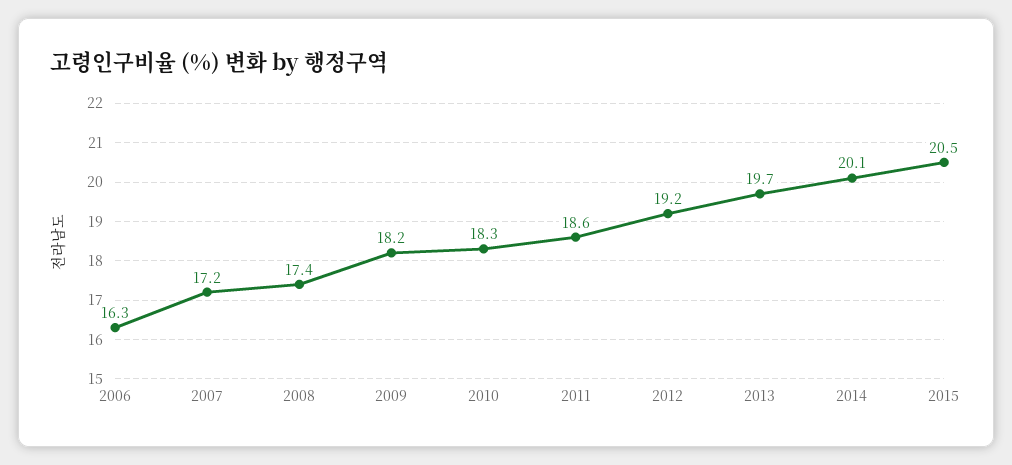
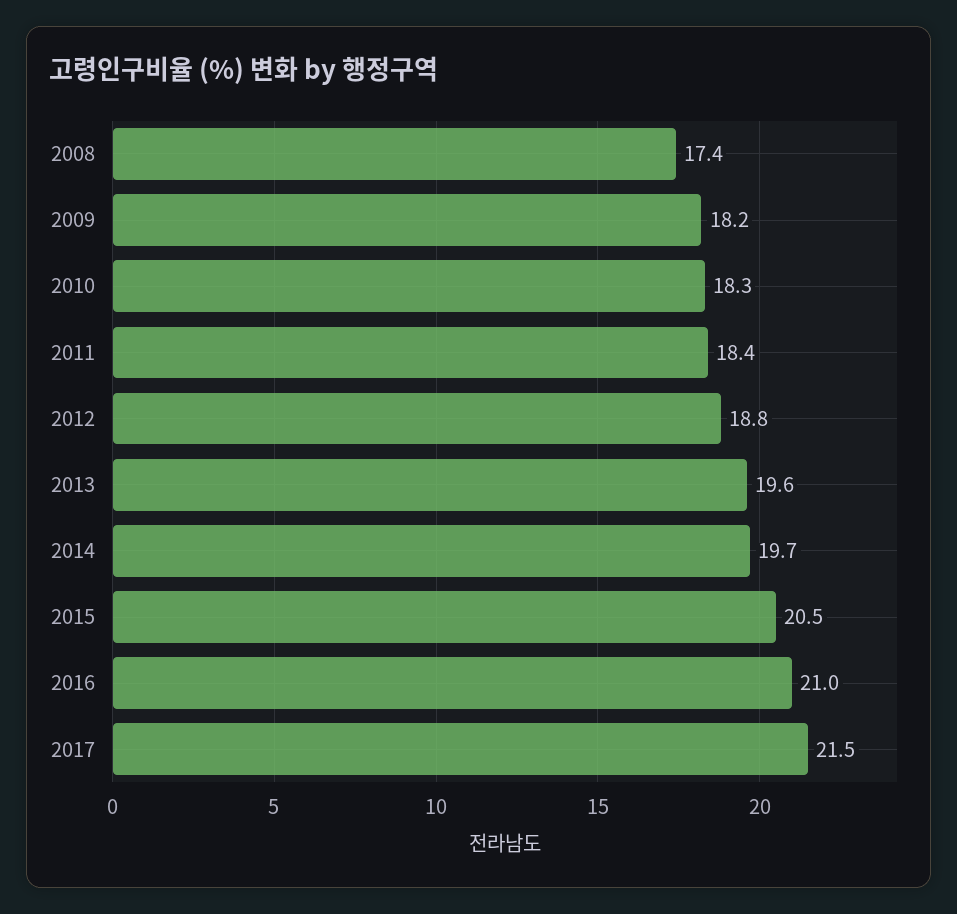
2006: 16.3 -> none
2007: 17.2 -> none
2011: 18.6 -> 18.4
2012: 19.2 -> 18.8
2013: 19.7 -> 19.6
2014: 20.1 -> 19.7
2016: none -> 21
2017: none -> 21.5

